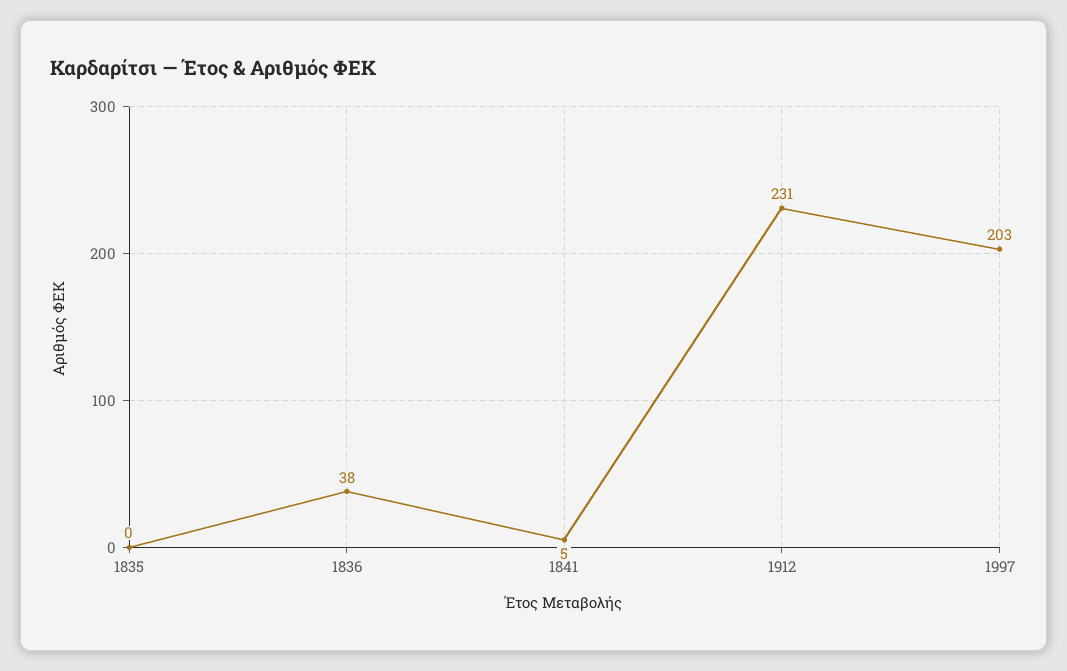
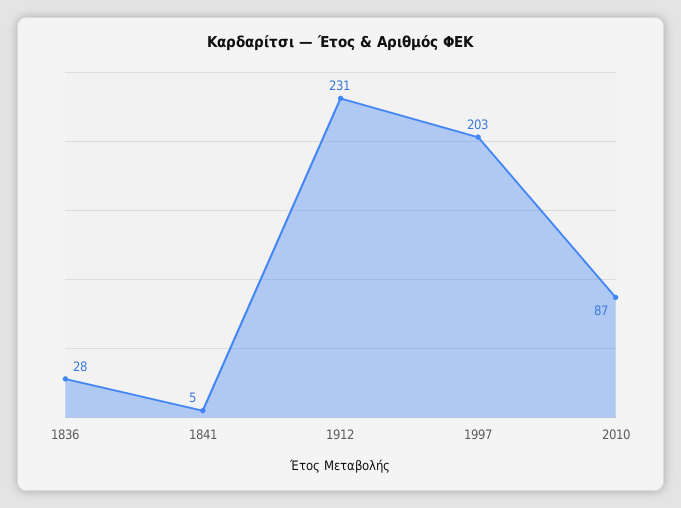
1835: 0 -> none
1836: 38 -> 28
2010: none -> 87

